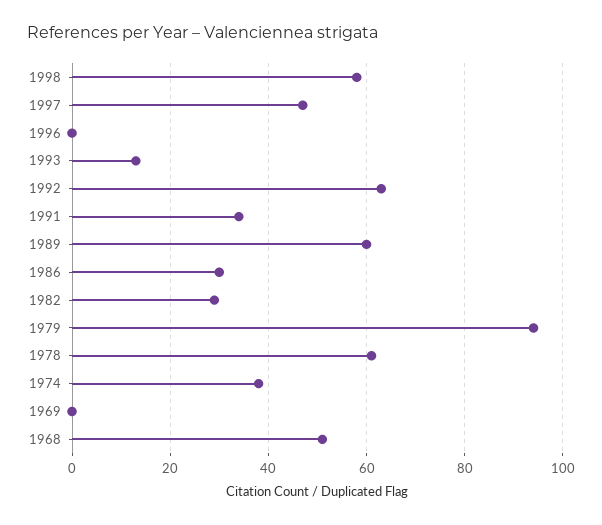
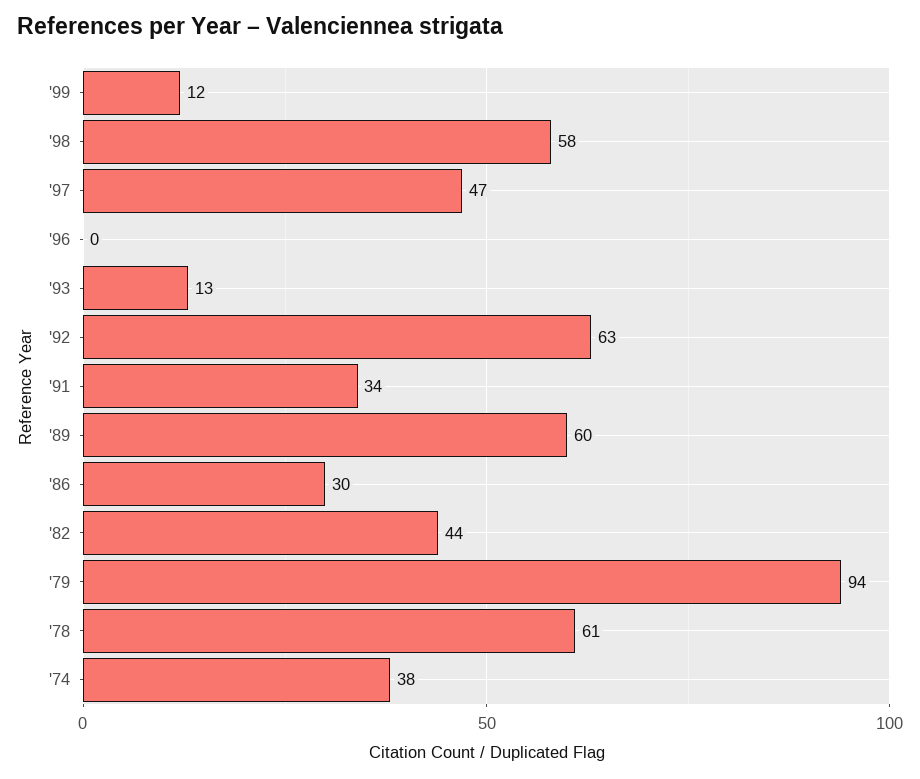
1982: 30 -> 44
1969: 0 -> none
1968: 50 -> none
'99: none -> 12

